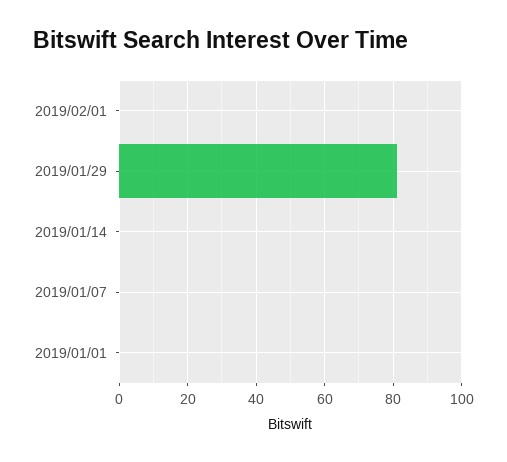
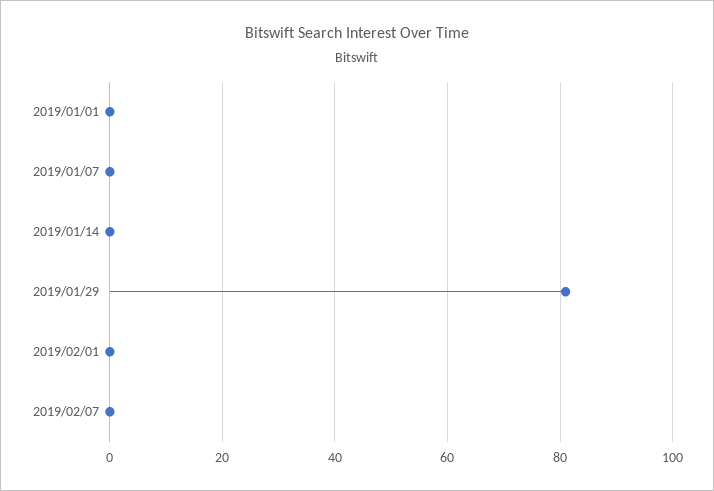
2019/02/07: none -> 0

